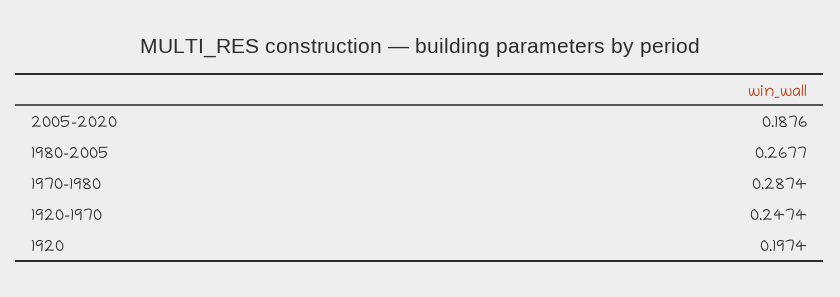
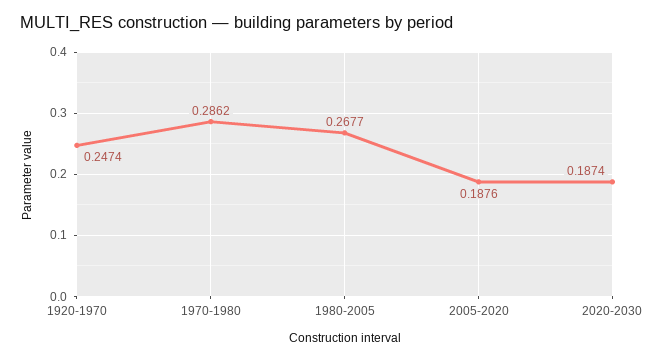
1970-1980: 0.2874 -> 0.2862
1920: 0.1974 -> none
2020-2030: none -> 0.1874

